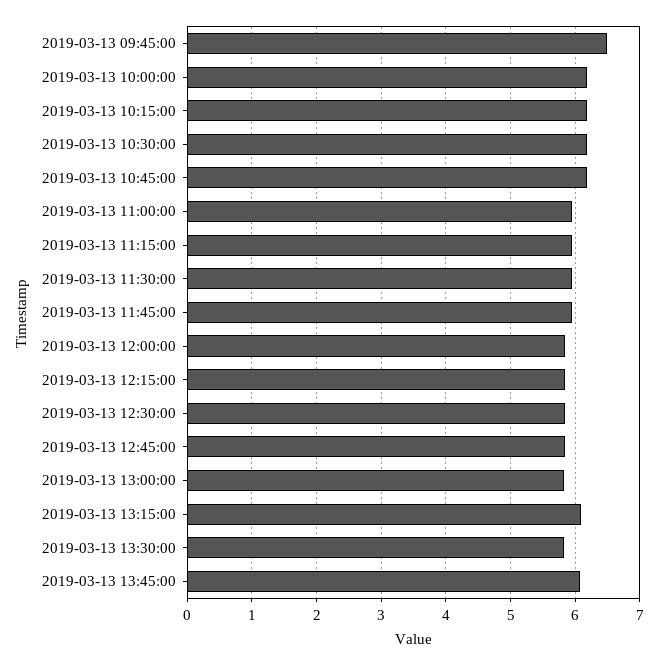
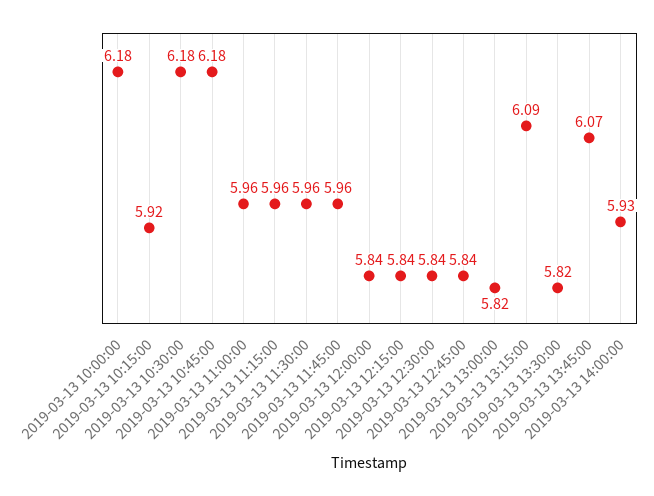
2019-03-13 09:45:00: 6.5 -> none
2019-03-13 10:15:00: 6.2 -> 5.92
2019-03-13 14:00:00: none -> 5.93

